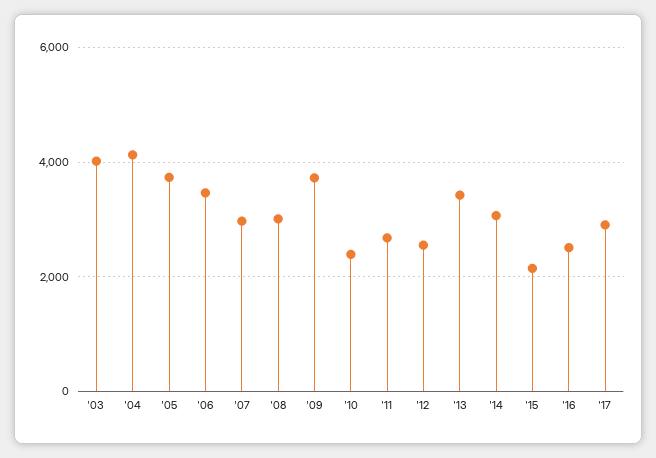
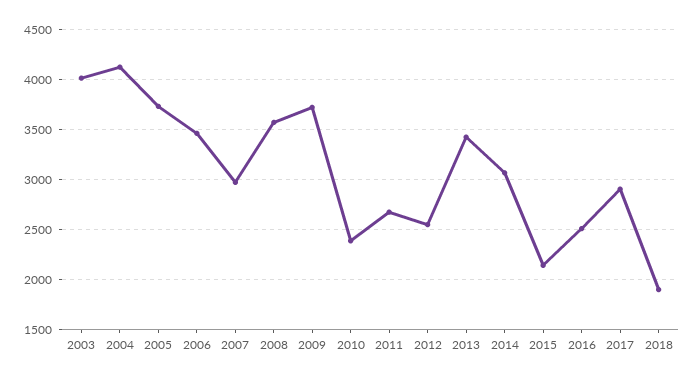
'08: 3000 -> 3600
2018: none -> 1900

